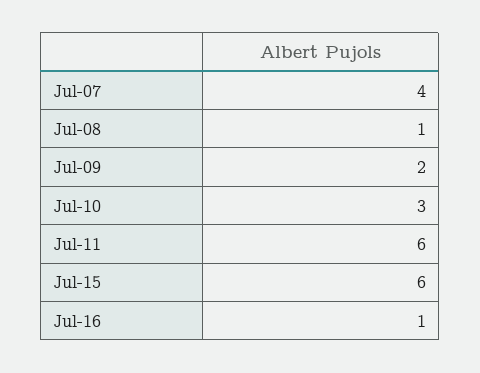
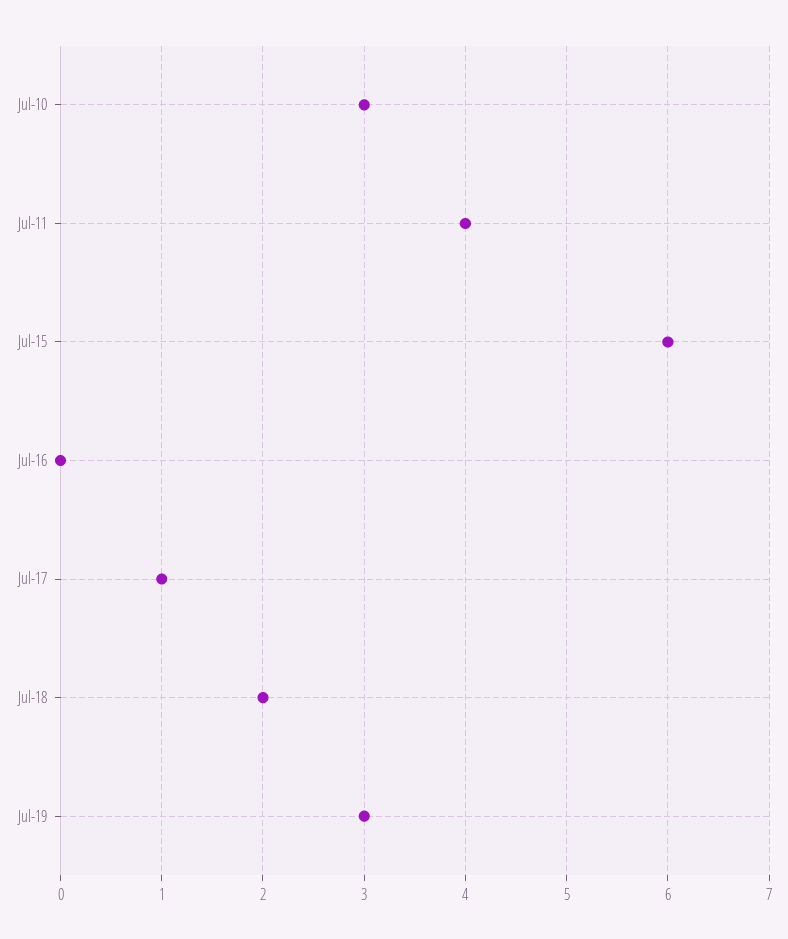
Jul-07: 4 -> none
Jul-08: 1 -> none
Jul-09: 2 -> none
Jul-11: 6 -> 4
Jul-16: 1 -> 0
Jul-17: none -> 1
Jul-18: none -> 2
Jul-19: none -> 3

